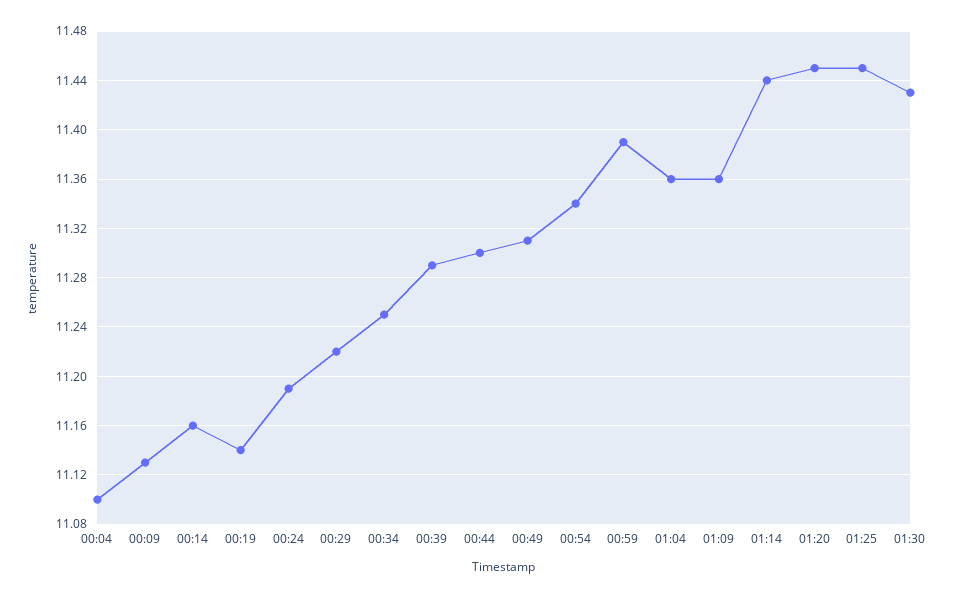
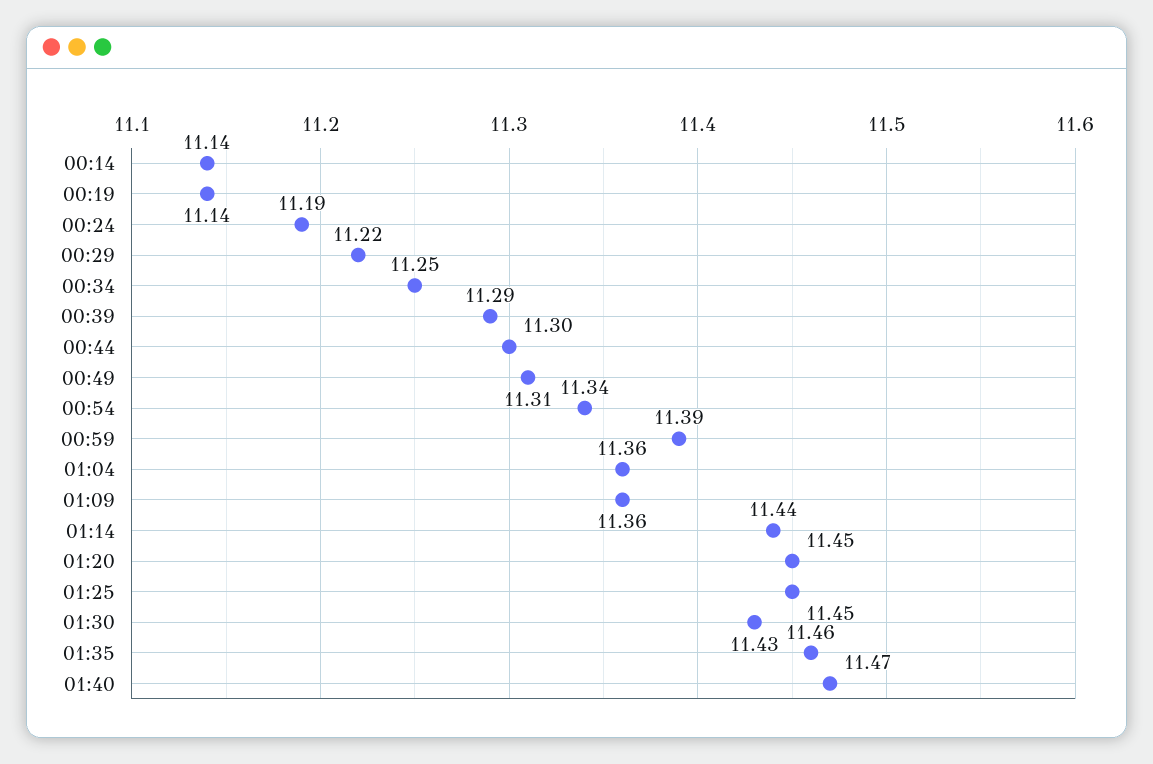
00:04: 11.1 -> none
00:09: 11.13 -> none
00:14: 11.16 -> 11.14
01:35: none -> 11.46
01:40: none -> 11.47

